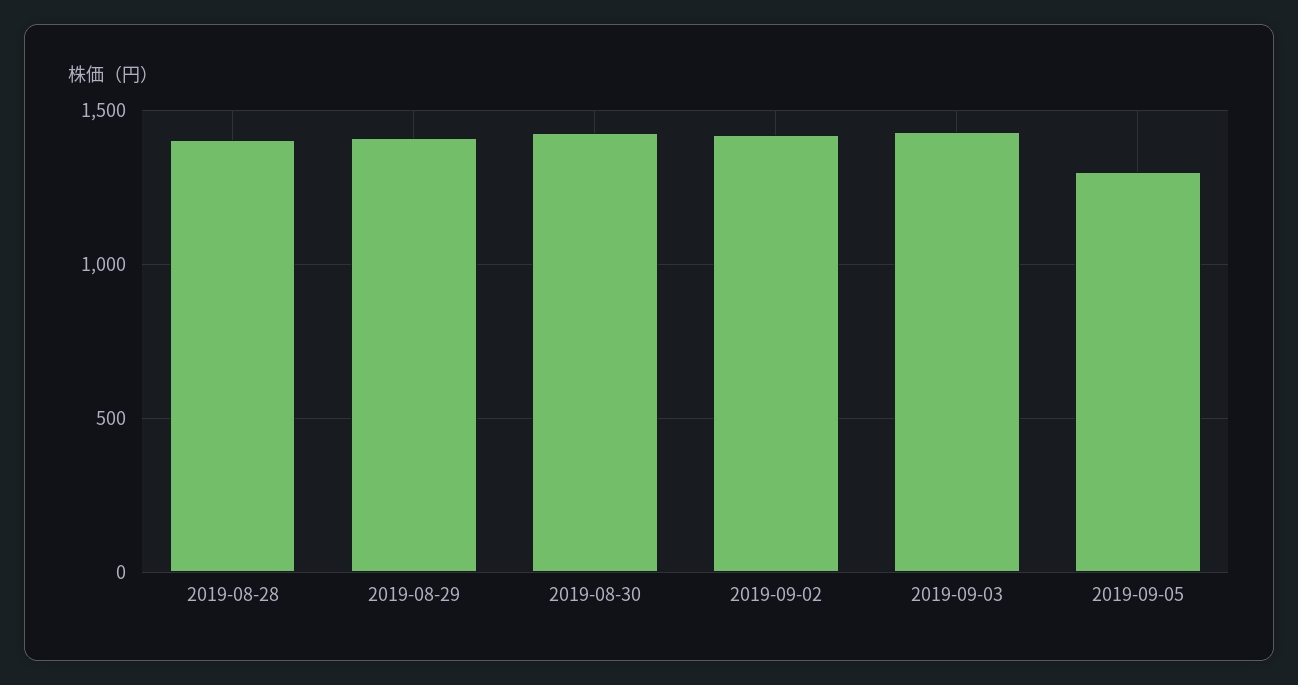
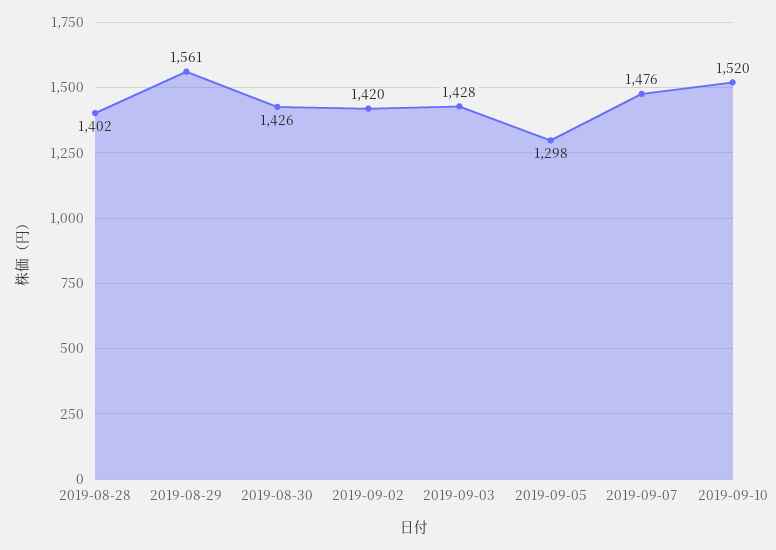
2019-08-29: 1400 -> 1561
2019-09-07: none -> 1476
2019-09-10: none -> 1520

